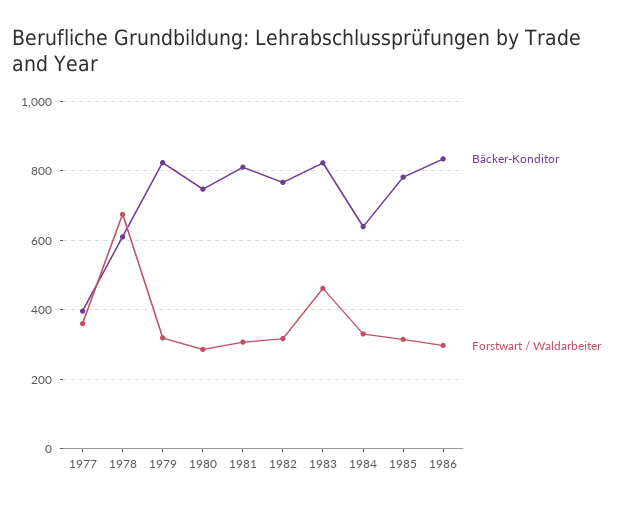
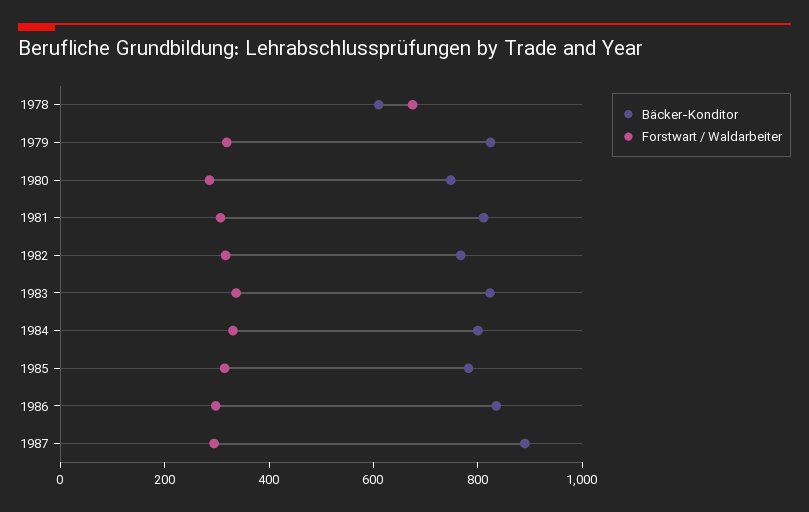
Bäcker-Konditor, 1977: 400 -> none
Forstwart / Waldarbeiter, 1977: 360 -> none
Forstwart / Waldarbeiter, 1983: 460 -> 350
Bäcker-Konditor, 1984: 640 -> 800
Bäcker-Konditor, 1987: none -> 900
Forstwart / Waldarbeiter, 1987: none -> 300

